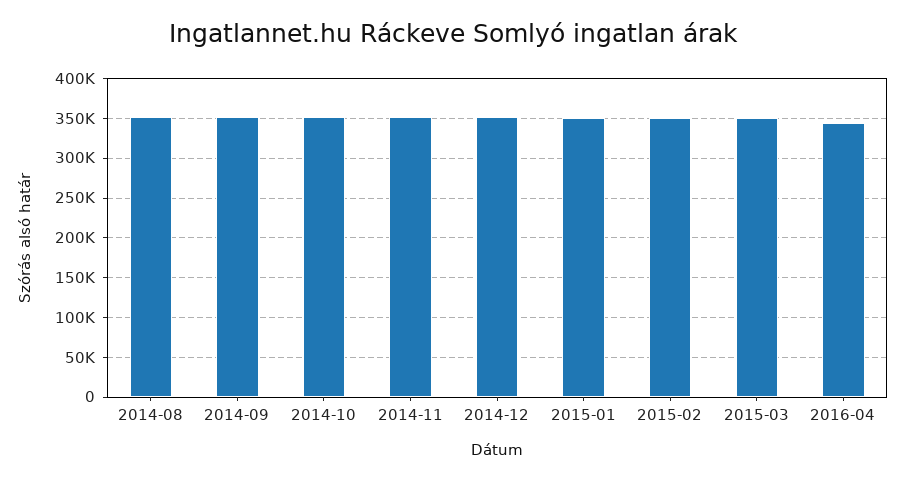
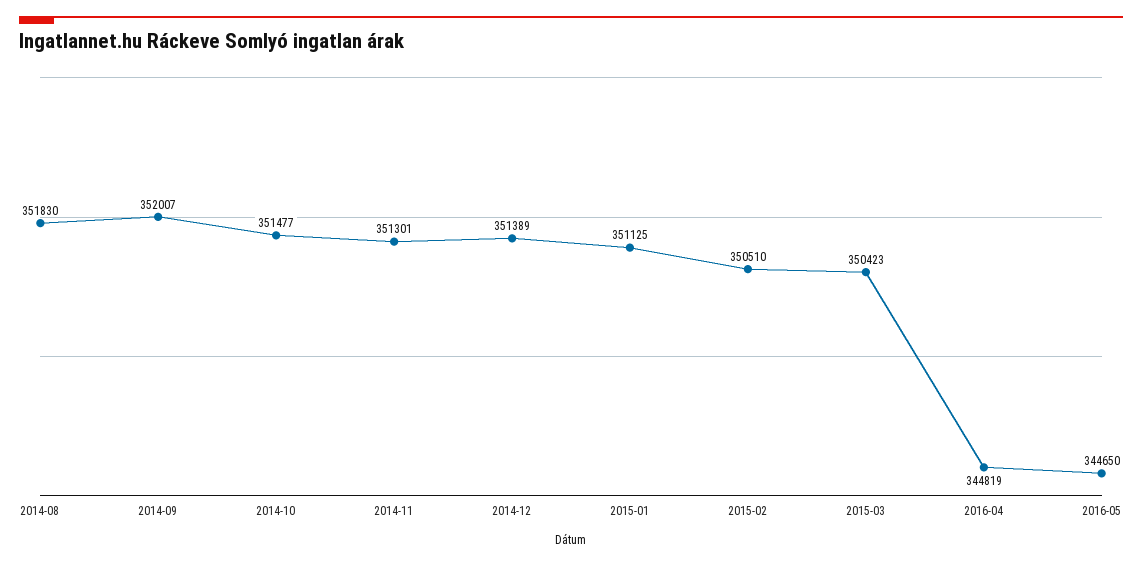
2016-05: none -> 344650

